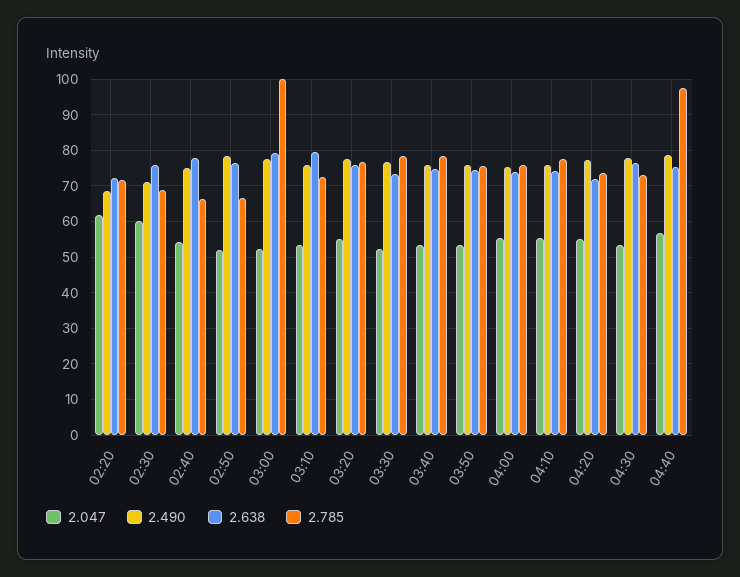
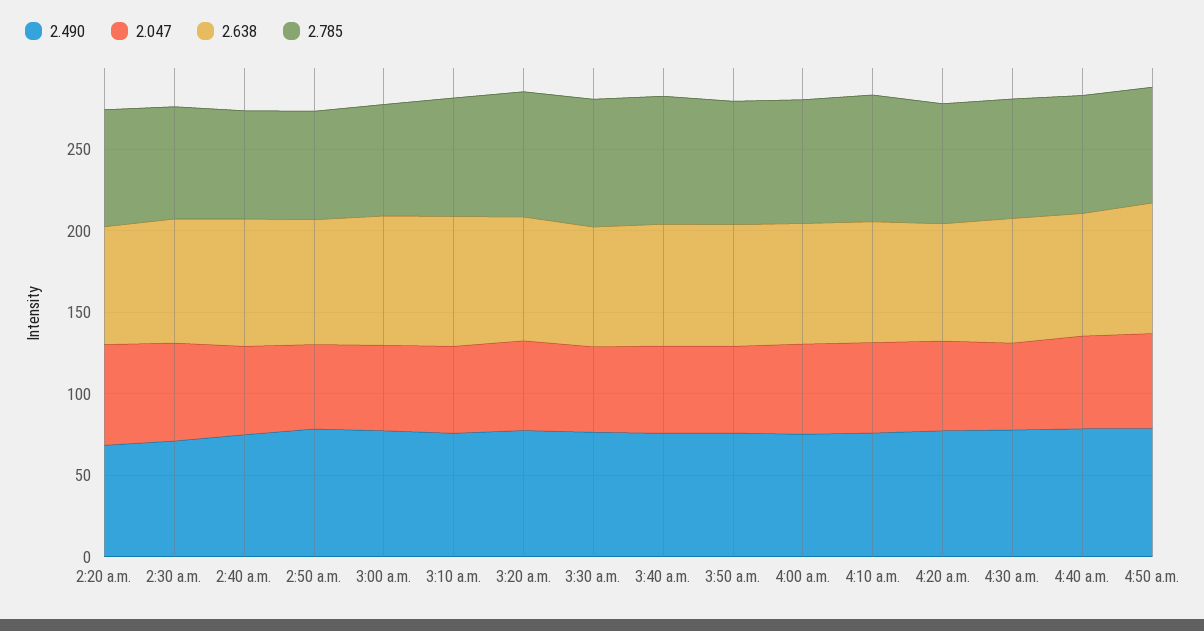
2.785, 03:00: 100 -> 70
2.785, 04:40: 98 -> 70
2.490, 4:50 a.m.: none -> 80
2.047, 4:50 a.m.: none -> 60
2.638, 4:50 a.m.: none -> 80
2.785, 4:50 a.m.: none -> 70

